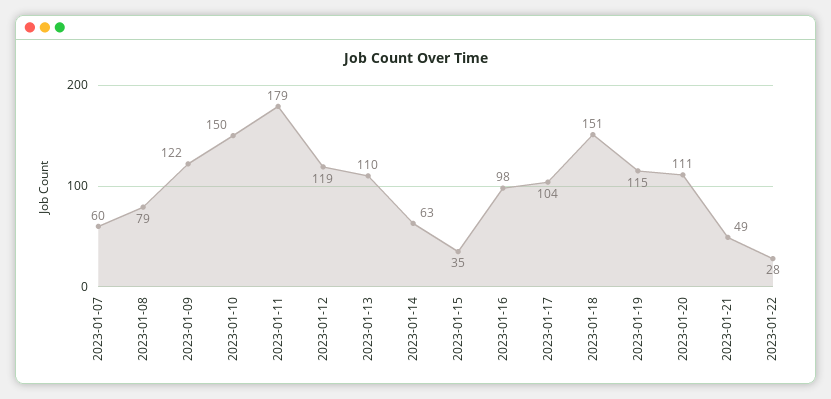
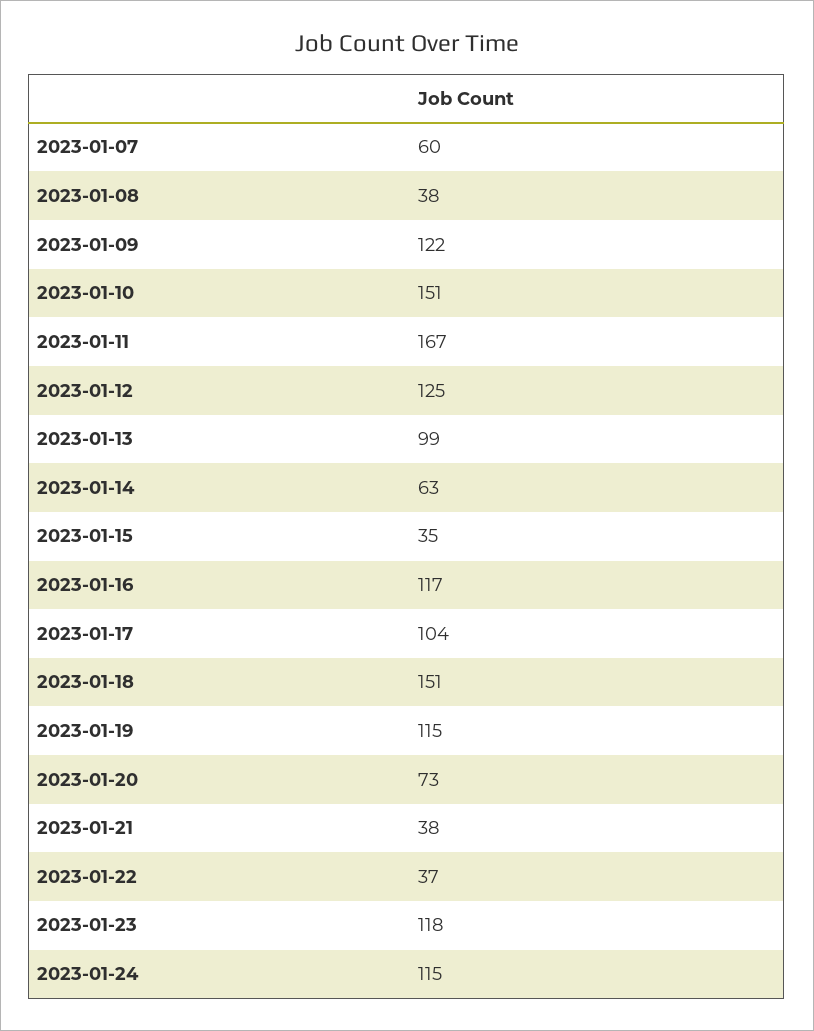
2023-01-08: 79 -> 38
2023-01-10: 150 -> 151
2023-01-11: 179 -> 167
2023-01-12: 119 -> 125
2023-01-13: 110 -> 99
2023-01-16: 98 -> 117
2023-01-20: 111 -> 73
2023-01-21: 49 -> 38
2023-01-22: 28 -> 37
2023-01-23: none -> 118
2023-01-24: none -> 115

